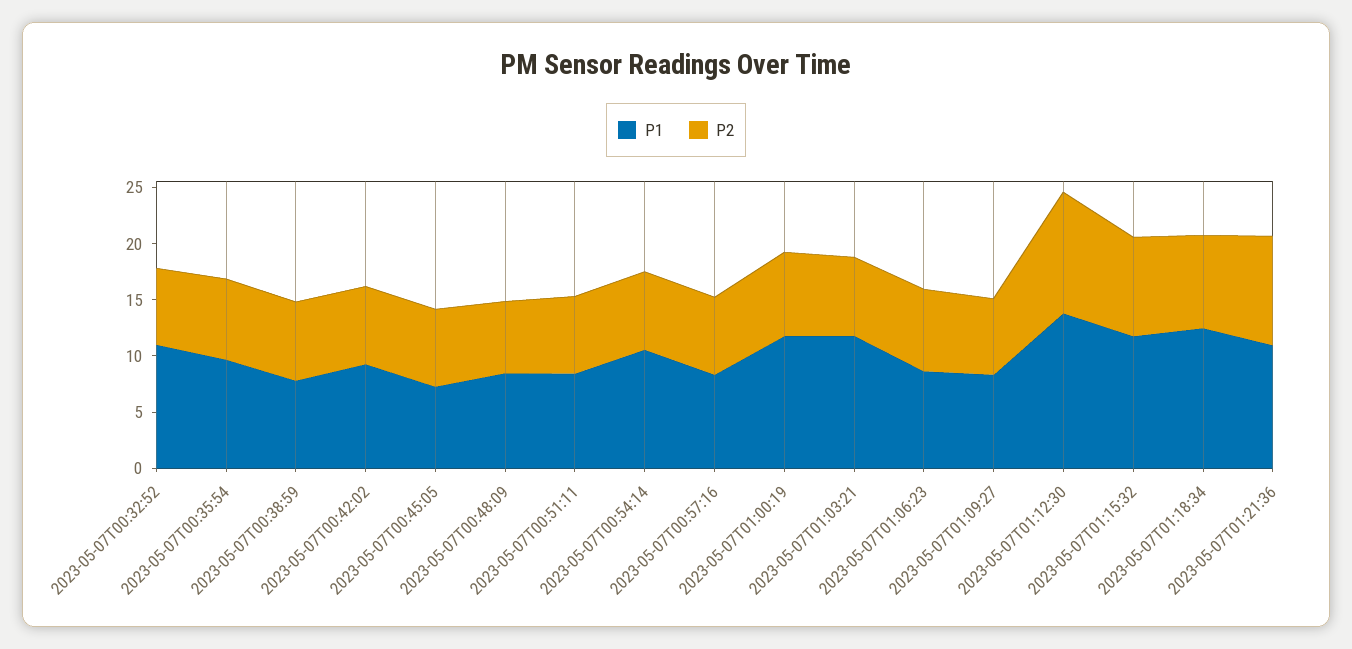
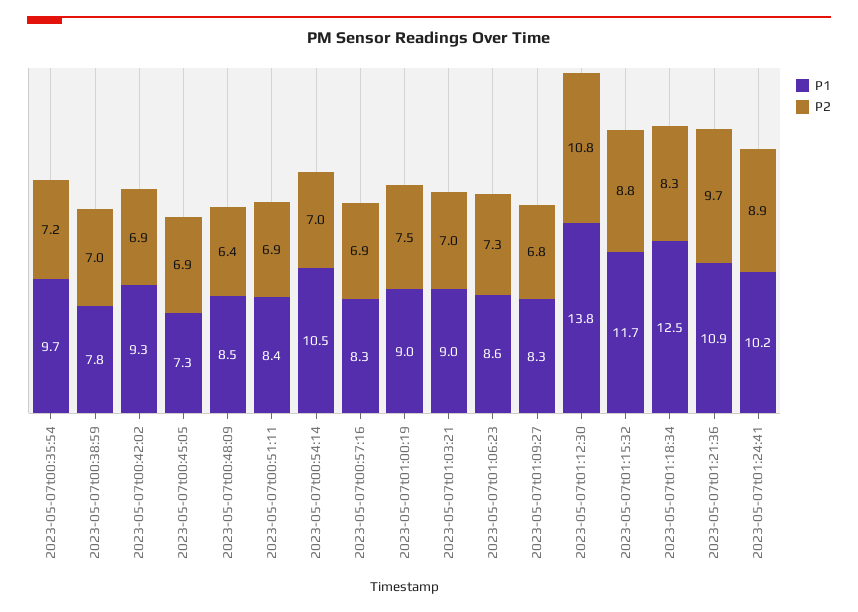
P1, 2023-05-07T00:32:52: 11 -> none
P2, 2023-05-07T00:32:52: 7 -> none
P1, 2023-05-07T01:00:19: 12 -> 9
P1, 2023-05-07T01:03:21: 12 -> 9
P1, 2023-05-07t01:24:41: none -> 10.2
P2, 2023-05-07t01:24:41: none -> 8.9

